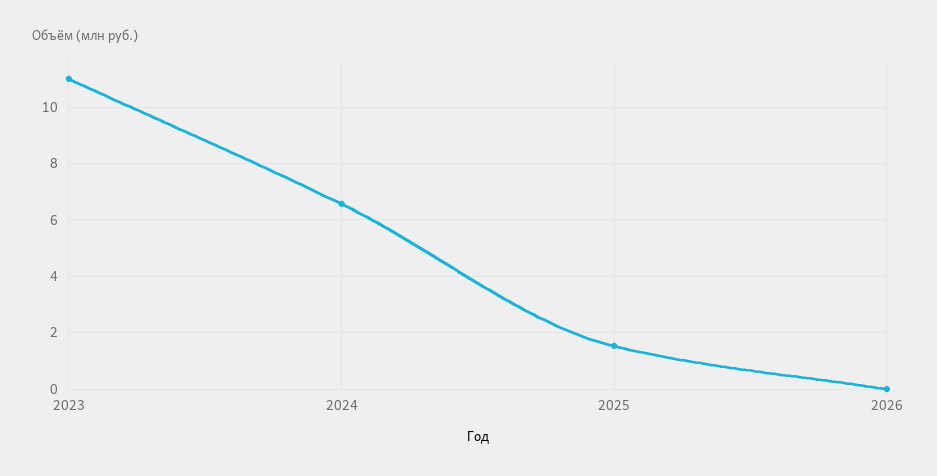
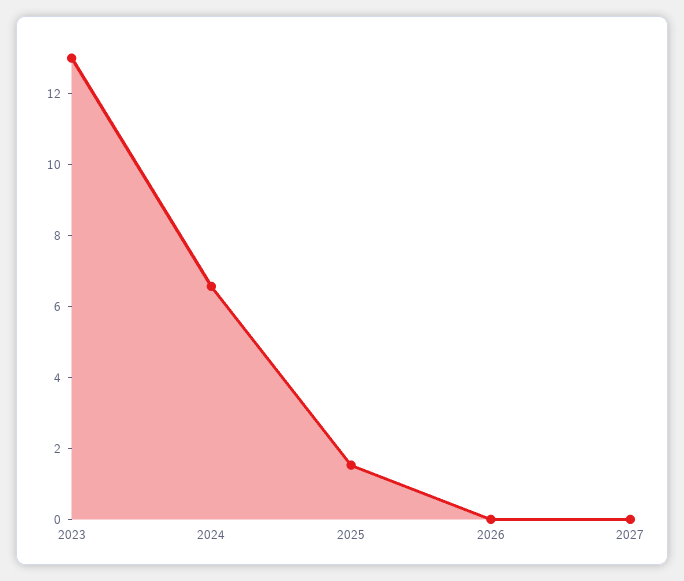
2023: 11 -> 13
2027: none -> 0

